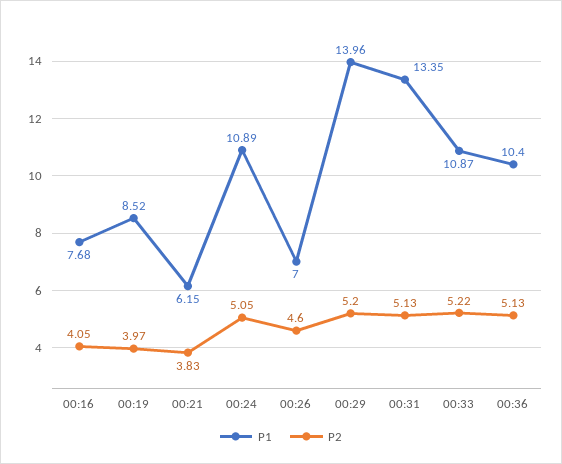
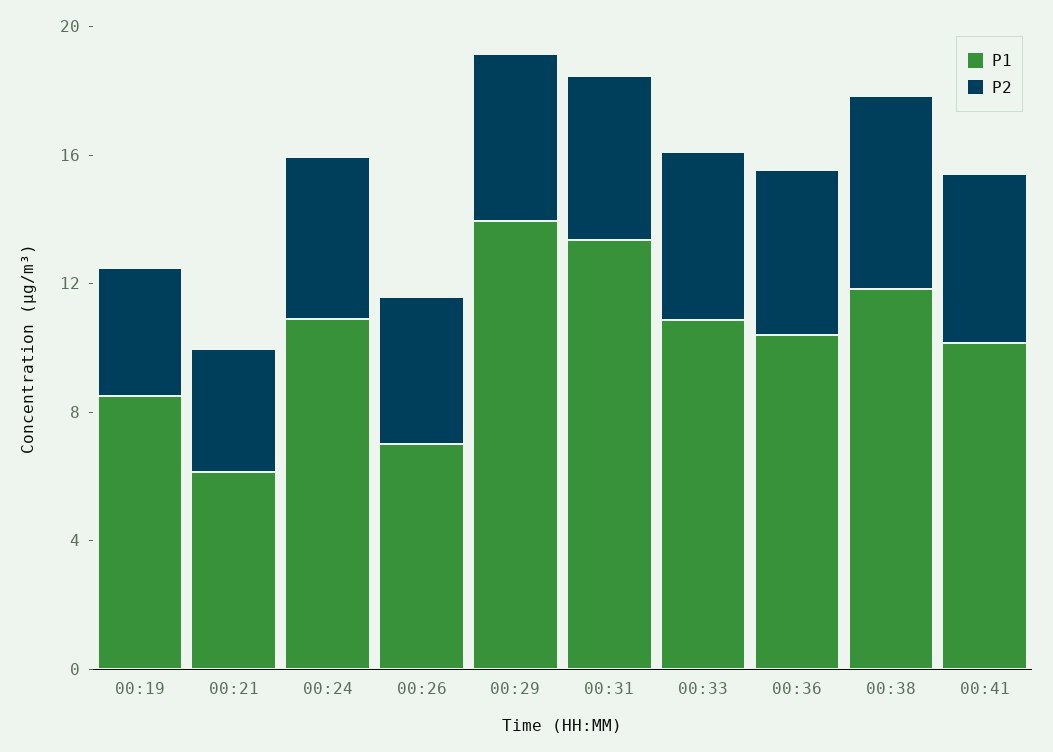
P1, 00:16: 7.68 -> none
P2, 00:16: 4.05 -> none
P1, 00:38: none -> 12
P2, 00:38: none -> 6
P1, 00:41: none -> 10
P2, 00:41: none -> 5

